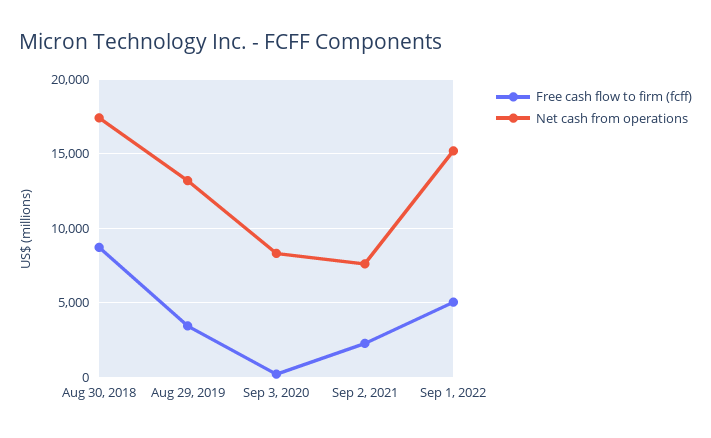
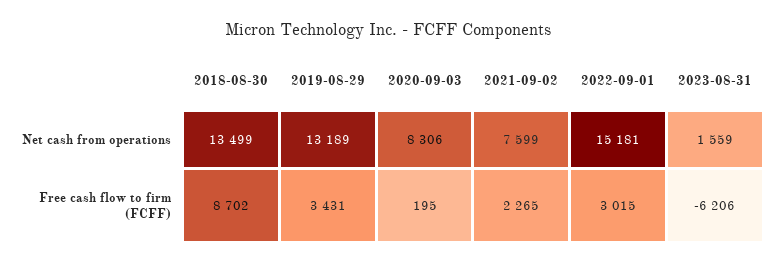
Net cash from operations, Aug 30, 2018: 17500 -> 13499
Free cash flow to firm (fcff), Sep 1, 2022: 5000 -> 3015
Net cash from operations, 2023-08-31: none -> 1559
Free cash flow to firm (fcff), 2023-08-31: none -> -6206

